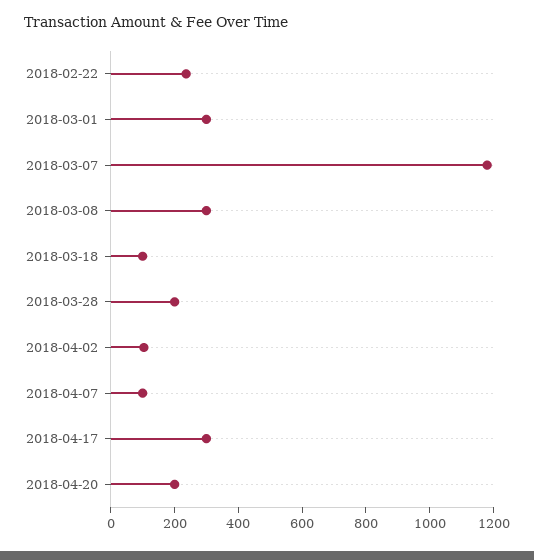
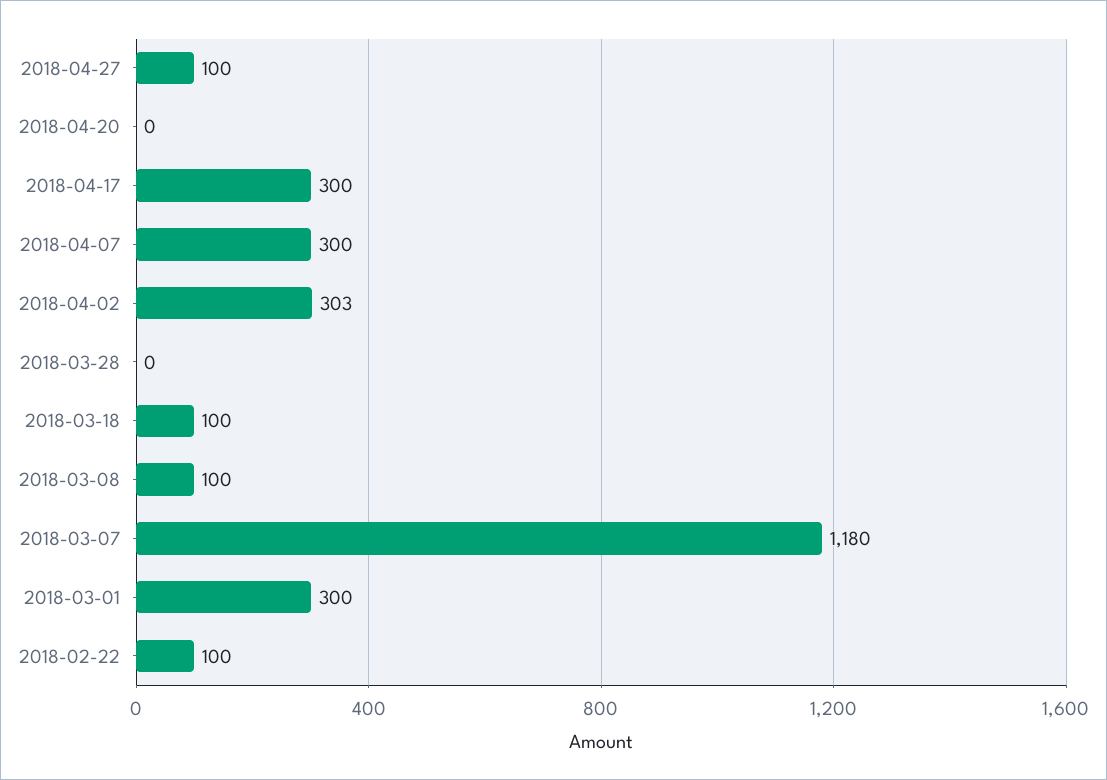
2018-02-22: 250 -> 100
2018-03-08: 300 -> 100
2018-03-28: 200 -> 0
2018-04-02: 100 -> 303
2018-04-07: 100 -> 300
2018-04-20: 200 -> 0
2018-04-27: none -> 100

